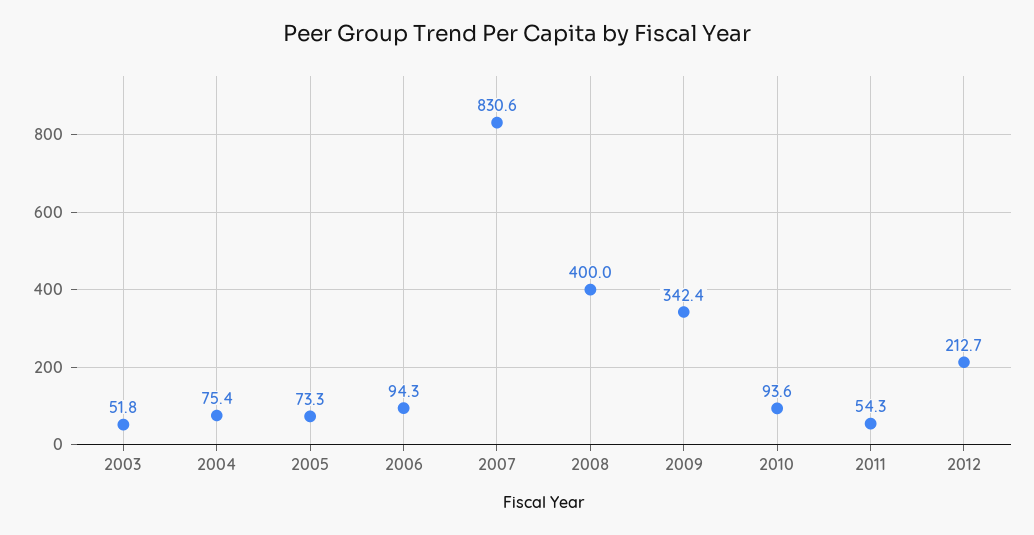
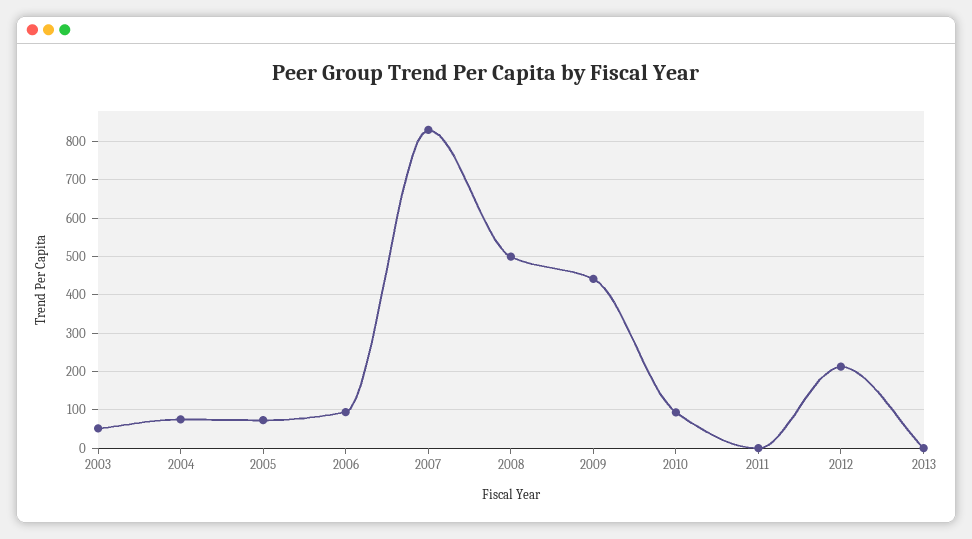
2008: 400 -> 500
2009: 342.4 -> 440
2011: 54.3 -> 0
2013: none -> 0

